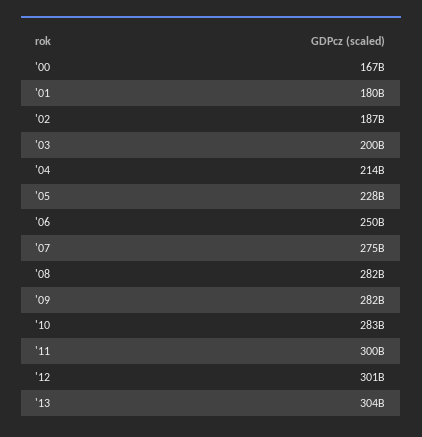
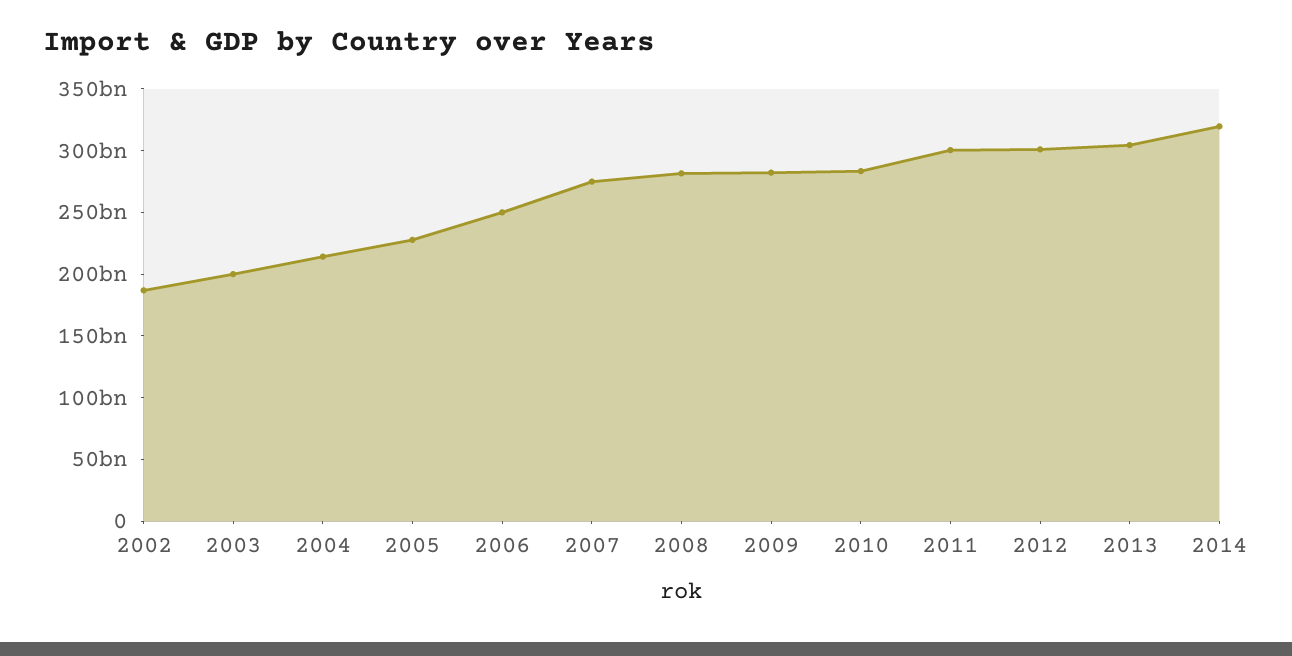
'00: 167000000000 -> none
'01: 180000000000 -> none
2014: none -> 320000000000

